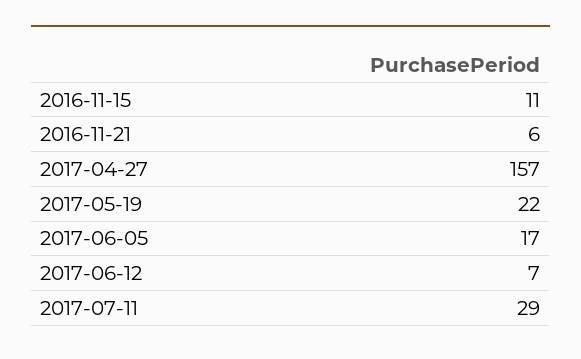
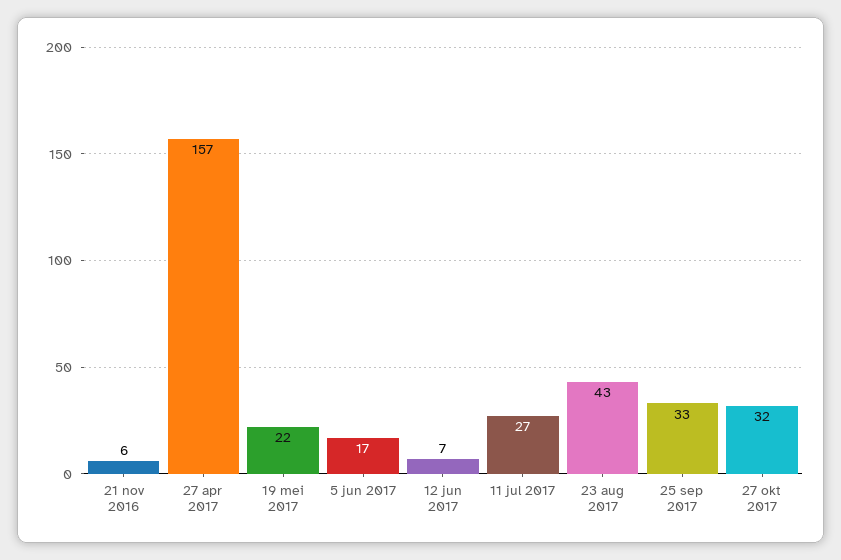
2016-11-15: 11 -> none
2017-07-11: 29 -> 27
23 aug 2017: none -> 43
25 sep 2017: none -> 33
27 okt 2017: none -> 32

